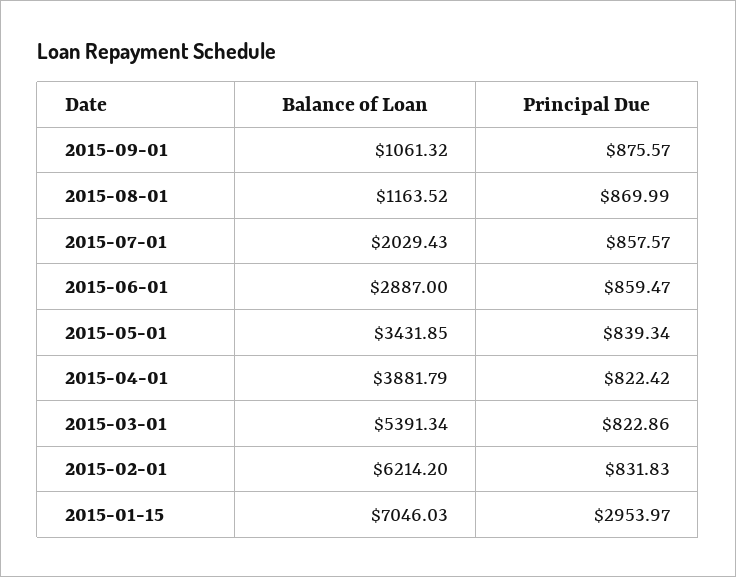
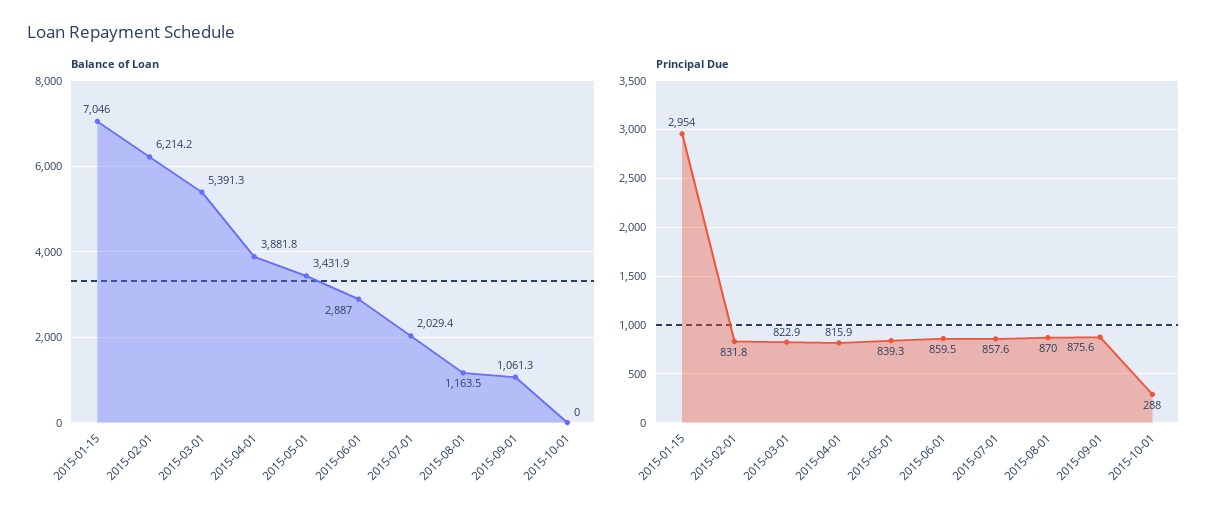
Principal Due, 2015-04-01: 822.42 -> 815.9
Balance of Loan, 2015-10-01: none -> 0
Principal Due, 2015-10-01: none -> 288

